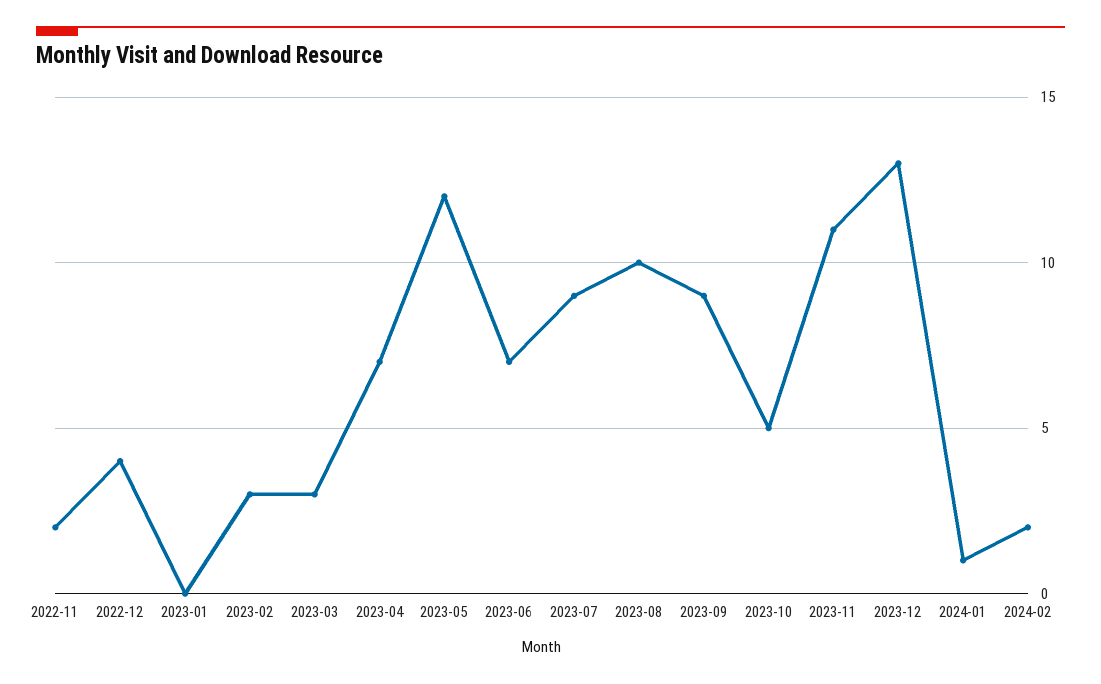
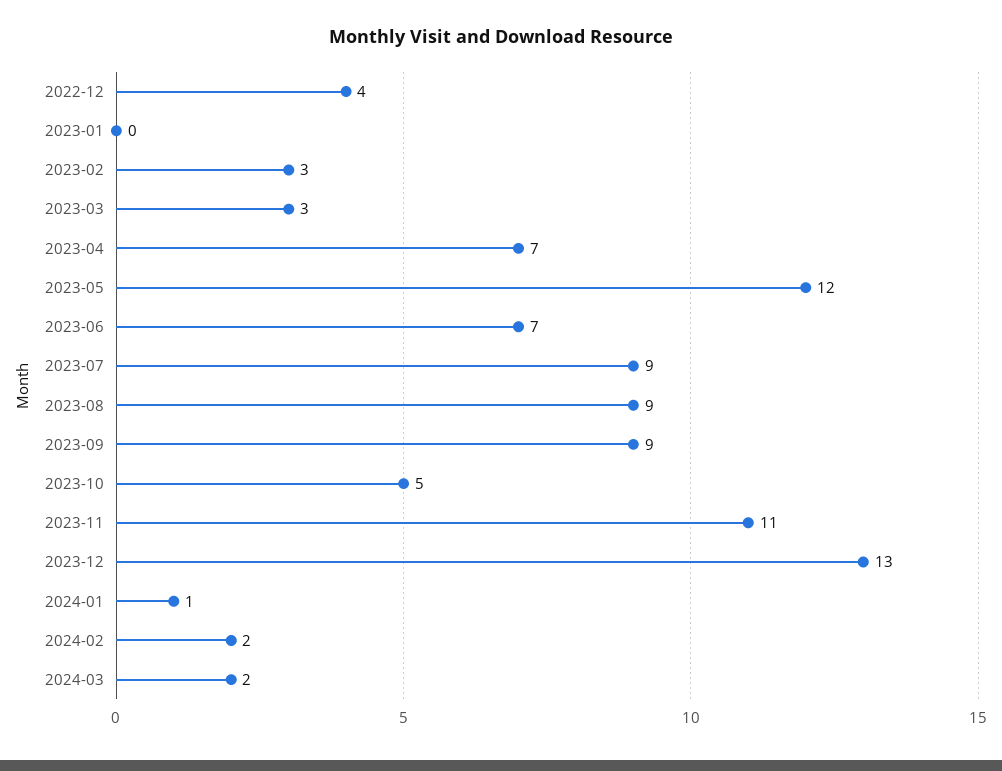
2022-11: 2 -> none
2023-08: 10 -> 9
2024-03: none -> 2

